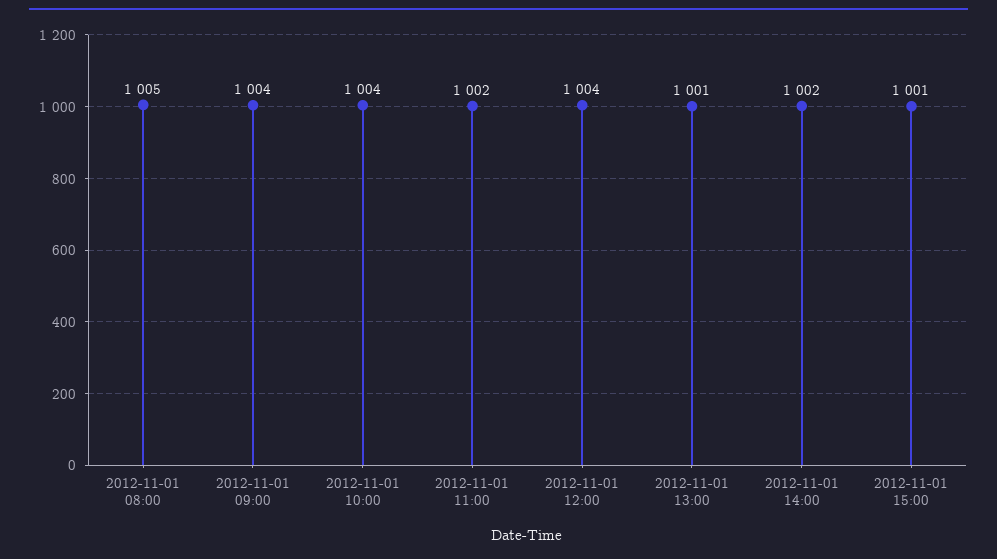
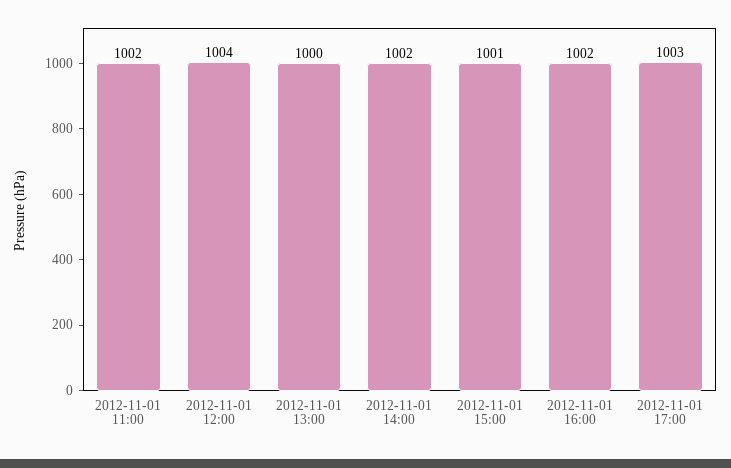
2012-11-01 08:00: 1005 -> none
2012-11-01 09:00: 1004 -> none
2012-11-01 10:00: 1004 -> none
2012-11-01 13:00: 1001 -> 1000
2012-11-01 16:00: none -> 1002
2012-11-01 17:00: none -> 1003

